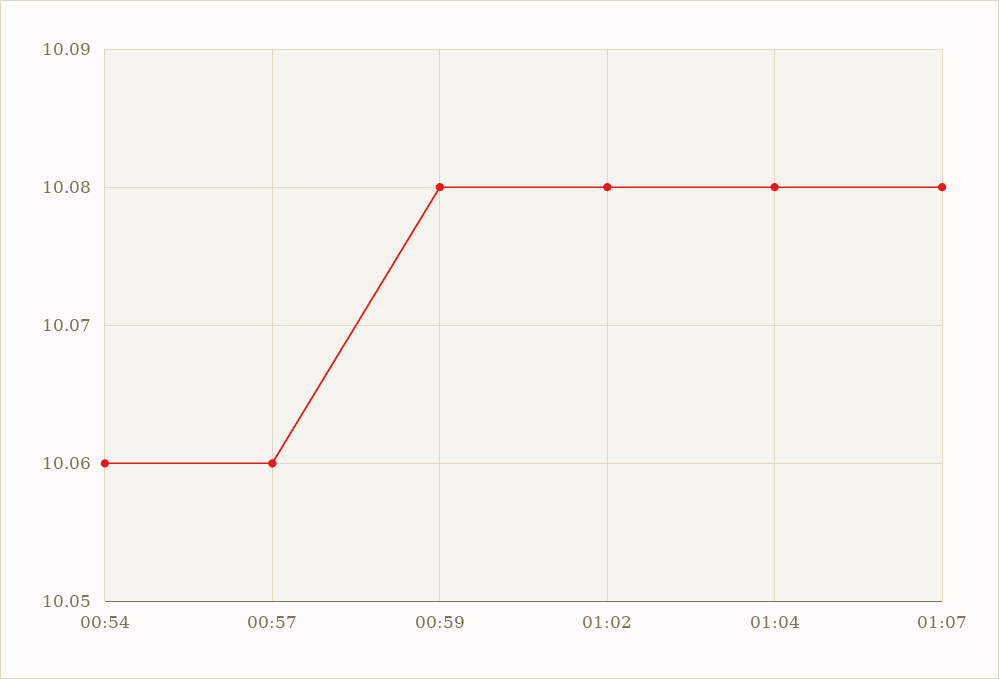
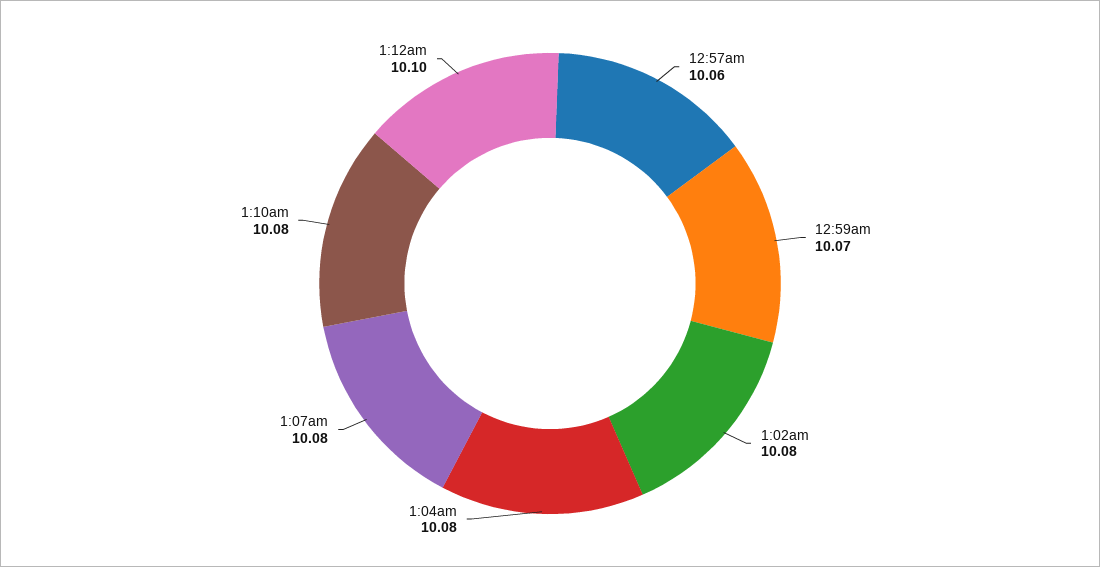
00:54: 10.06 -> none
00:59: 10.08 -> 10.07
1:10am: none -> 10.08
1:12am: none -> 10.1

